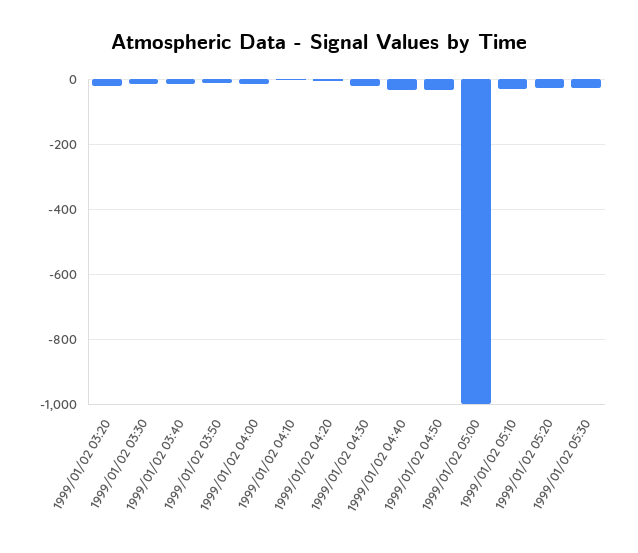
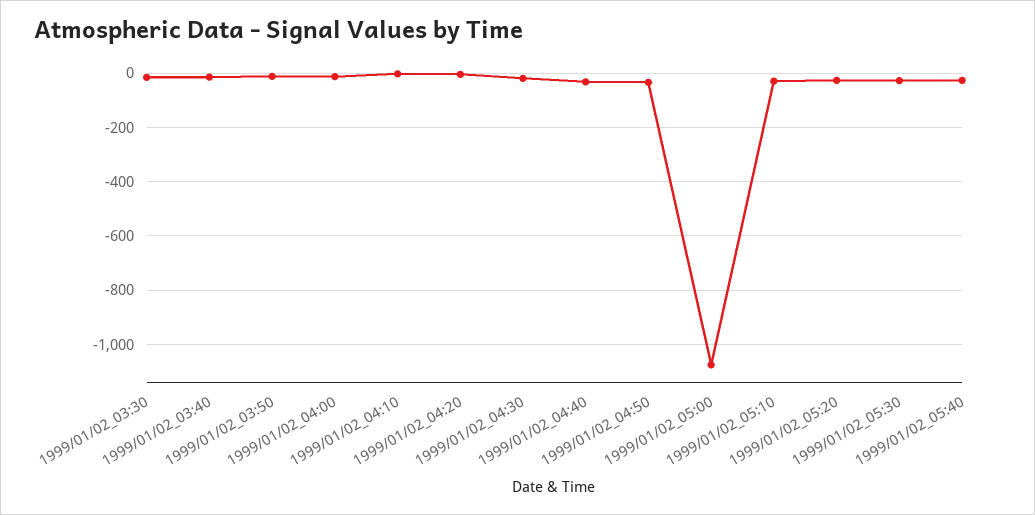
1999/01/02 03:20: -20 -> none
1999/01/02 05:00: -1000 -> -1075
1999/01/02_05:40: none -> -25

